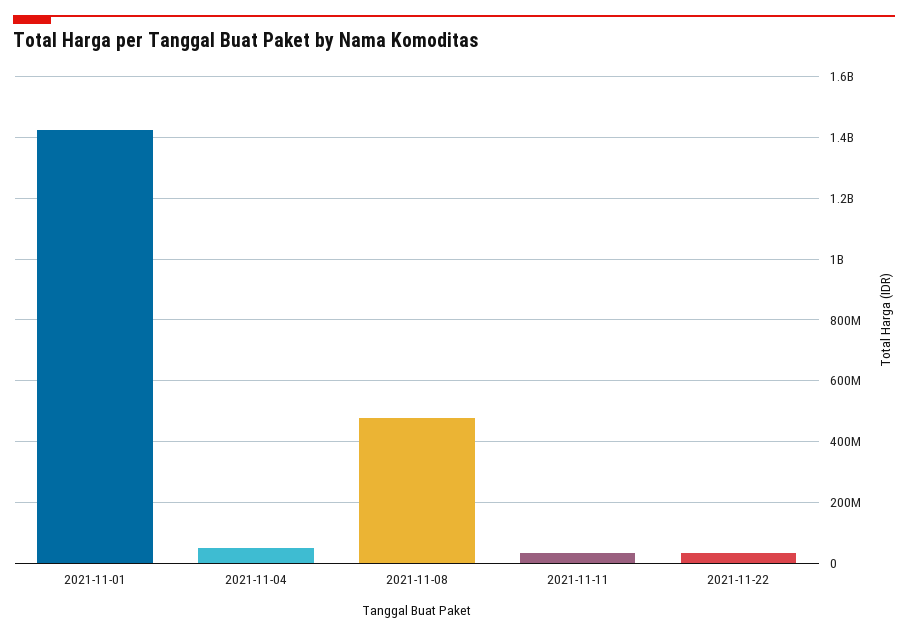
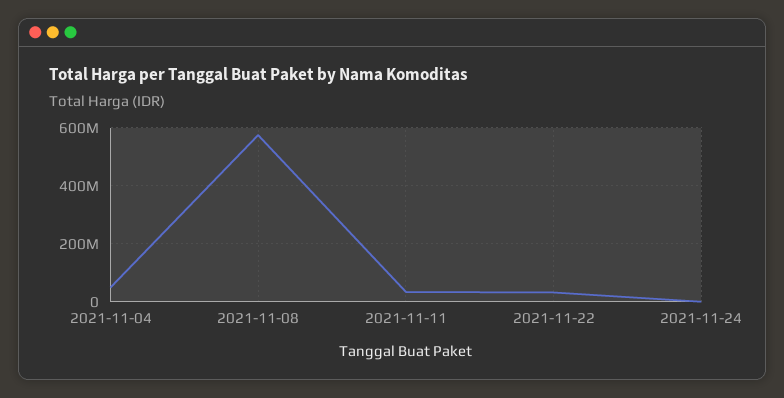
2021-11-01: 1420000000 -> none
2021-11-08: 480000000 -> 575000000
2021-11-24: none -> 0

